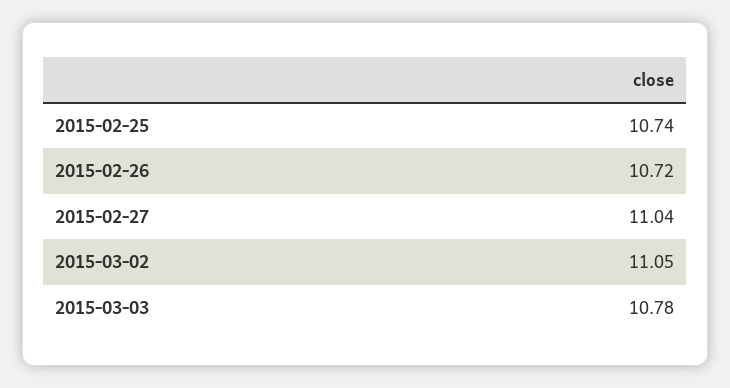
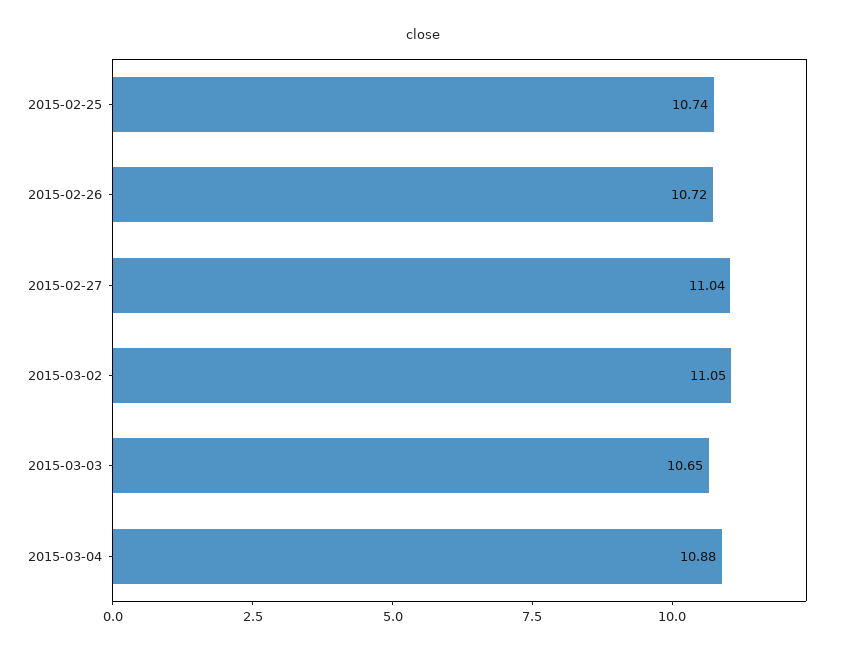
2015-03-03: 10.78 -> 10.65
2015-03-04: none -> 10.88

